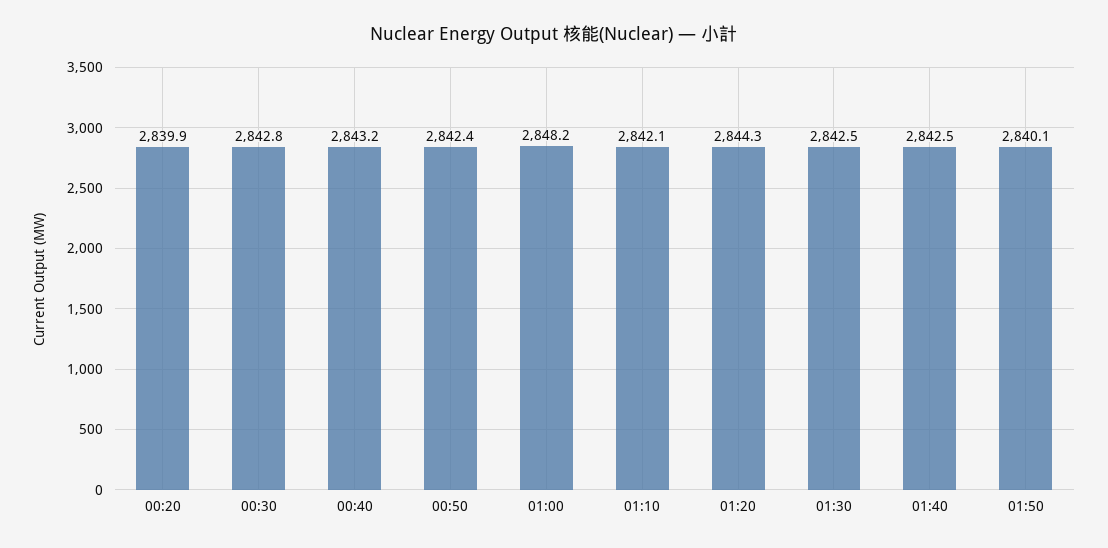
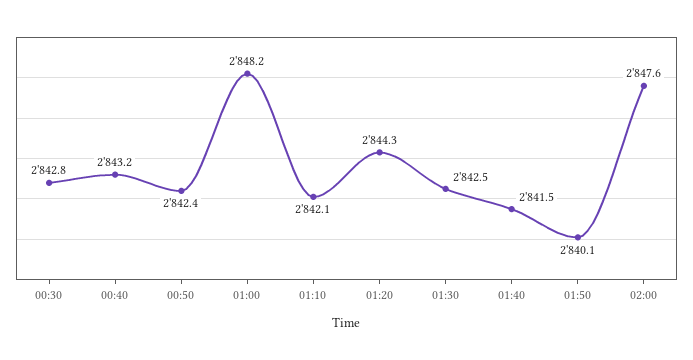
00:20: 2839.9 -> none
01:40: 2842.5 -> 2841.5
02:00: none -> 2847.6

